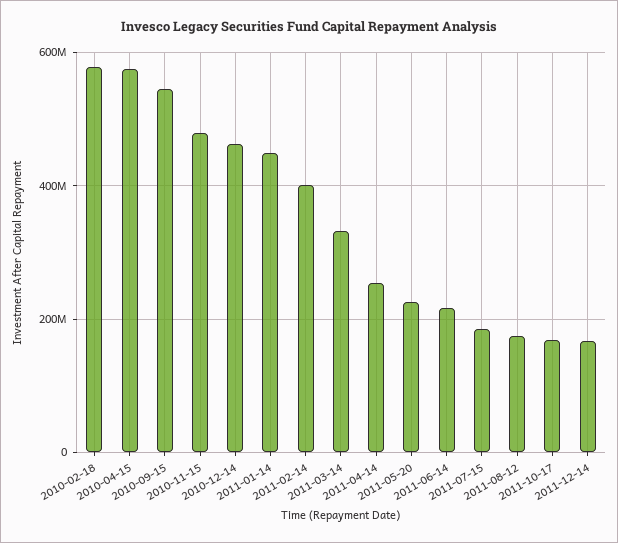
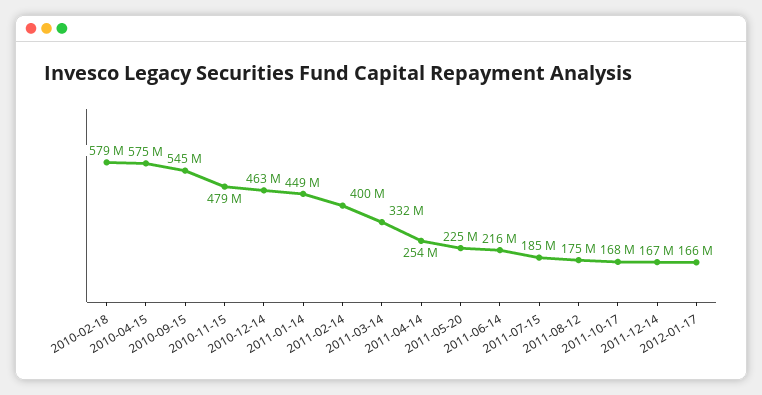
2012-01-17: none -> 166000000

